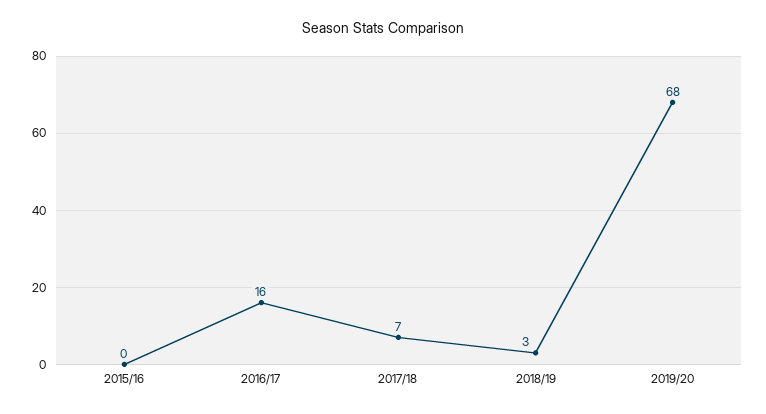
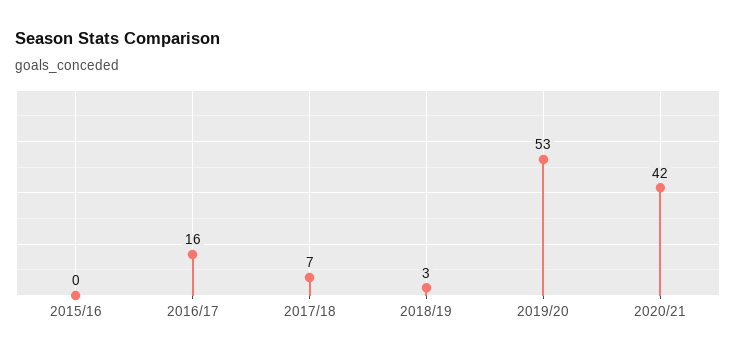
2019/20: 68 -> 53
2020/21: none -> 42

